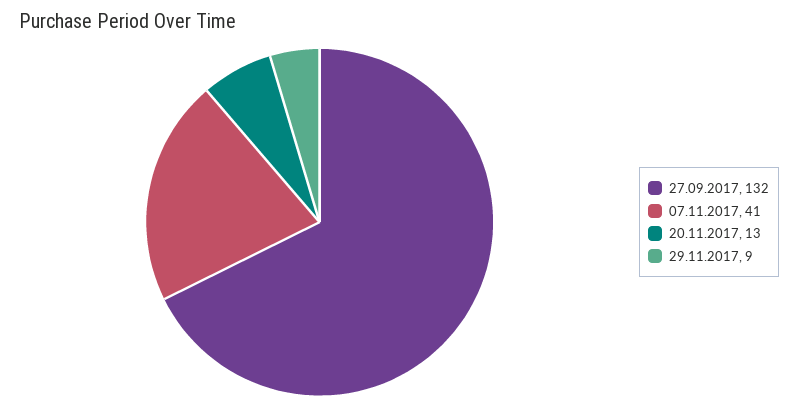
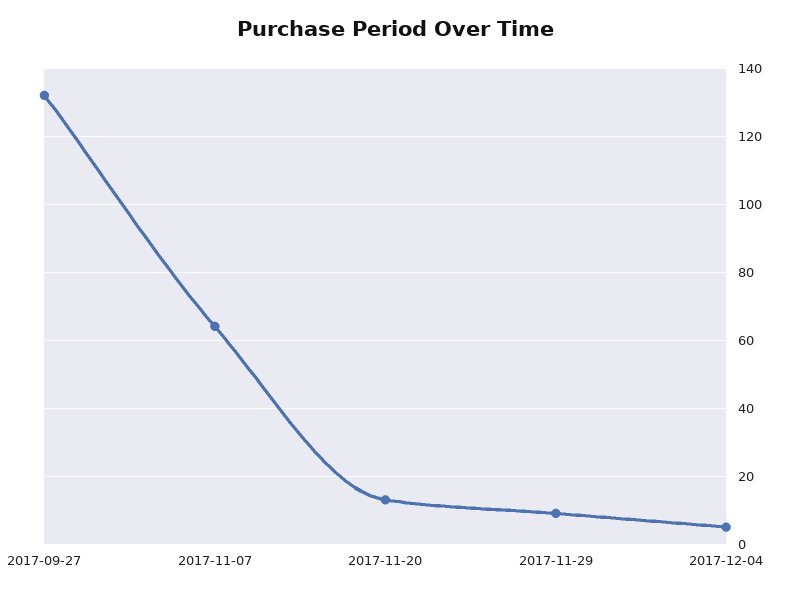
07.11.2017: 41 -> 65
2017-12-04: none -> 5

